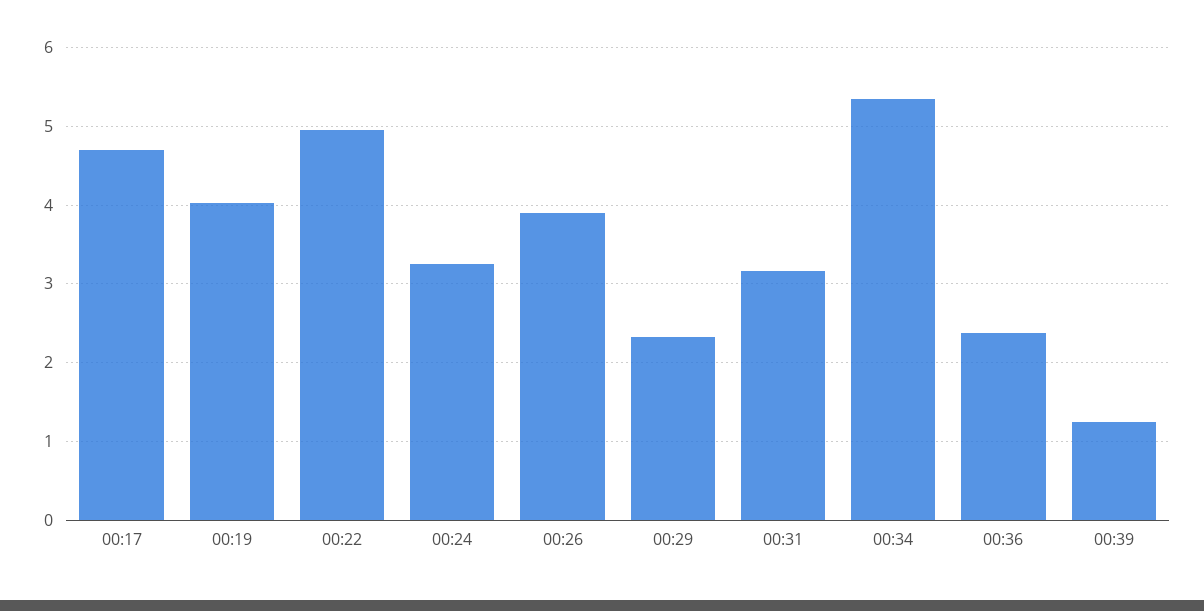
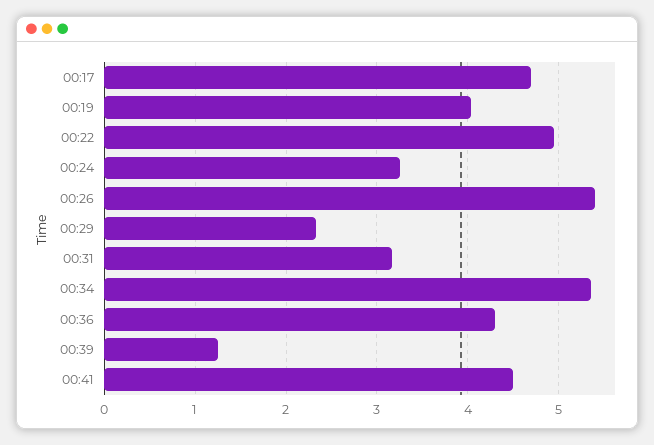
00:26: 3.9 -> 5.4
00:36: 2.4 -> 4.3
00:41: none -> 4.5

